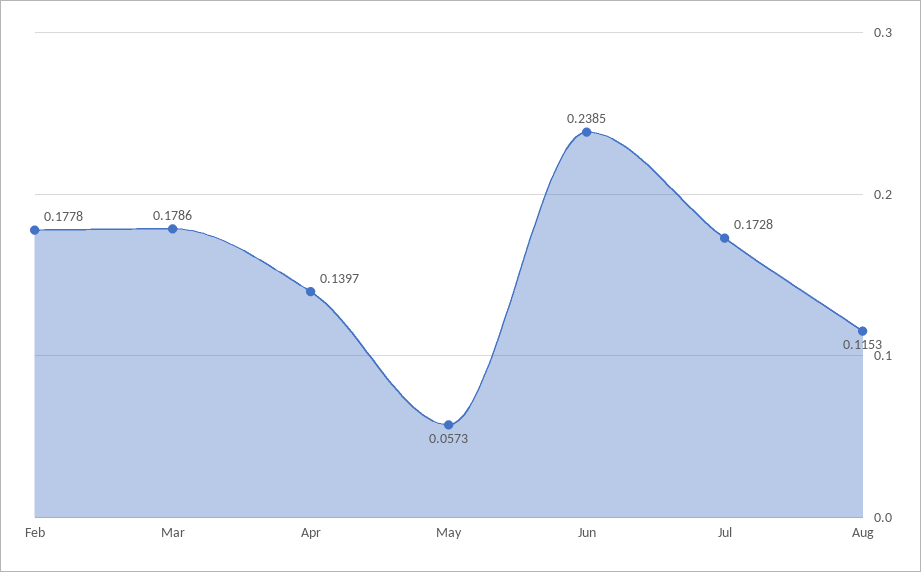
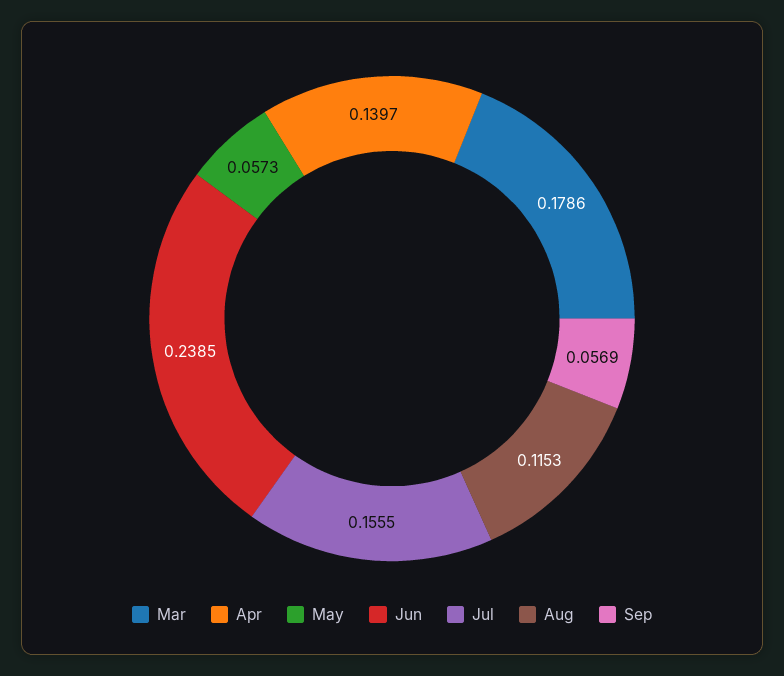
Feb: 0.1778 -> none
Jul: 0.1728 -> 0.1555
Sep: none -> 0.0569

